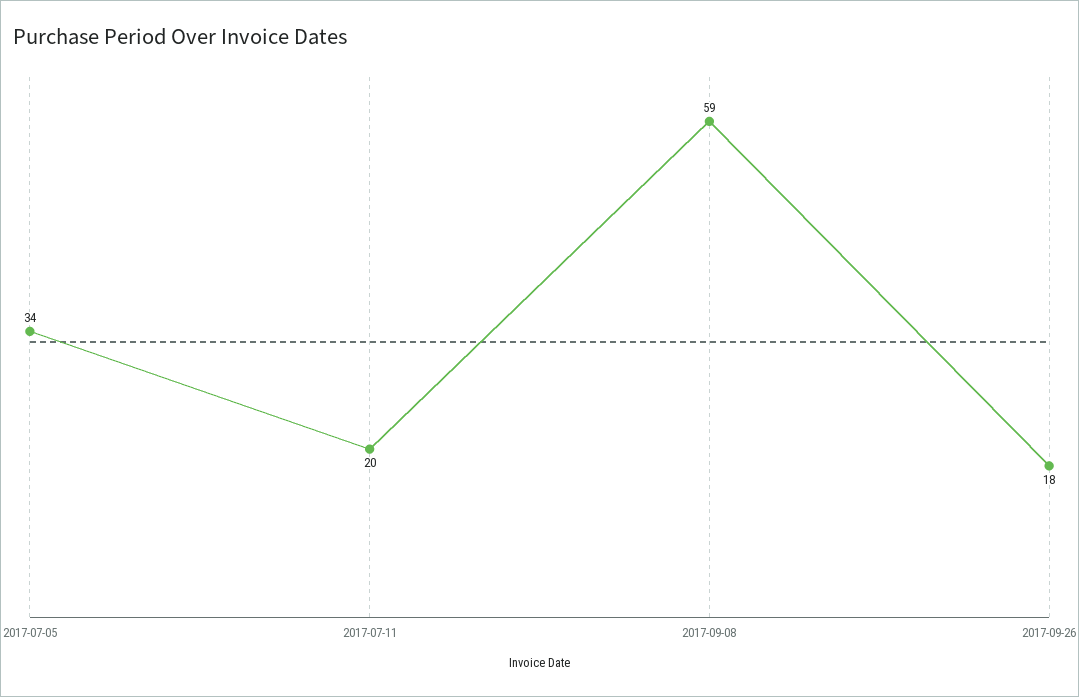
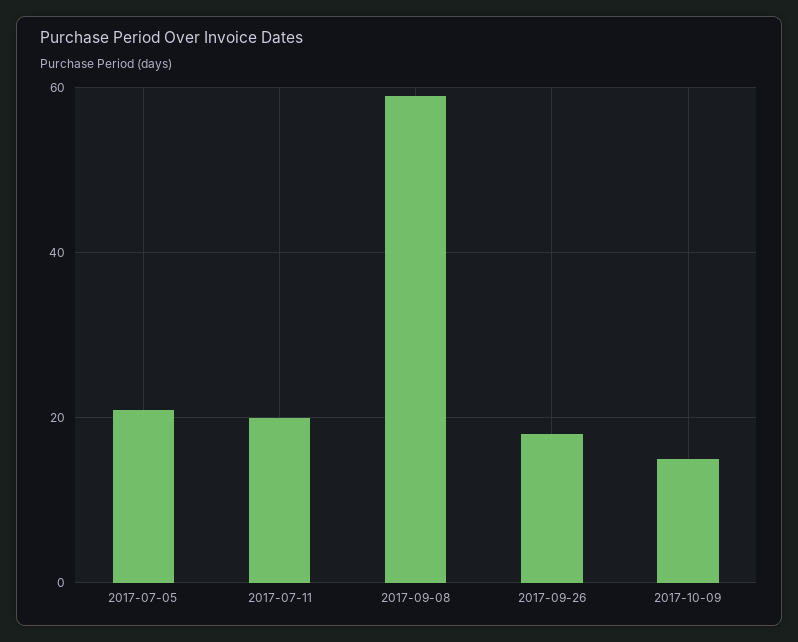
2017-07-05: 34 -> 20
2017-10-09: none -> 15

